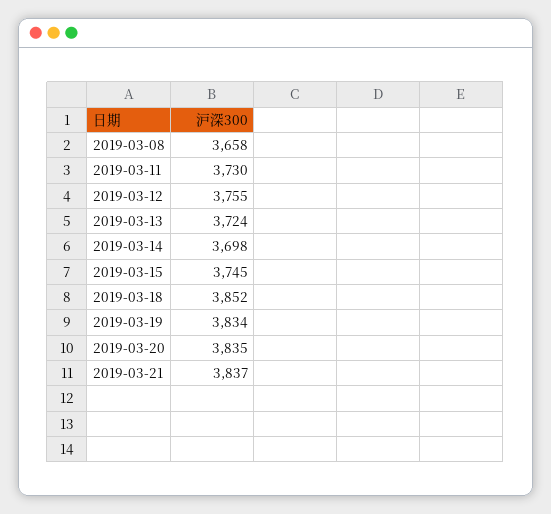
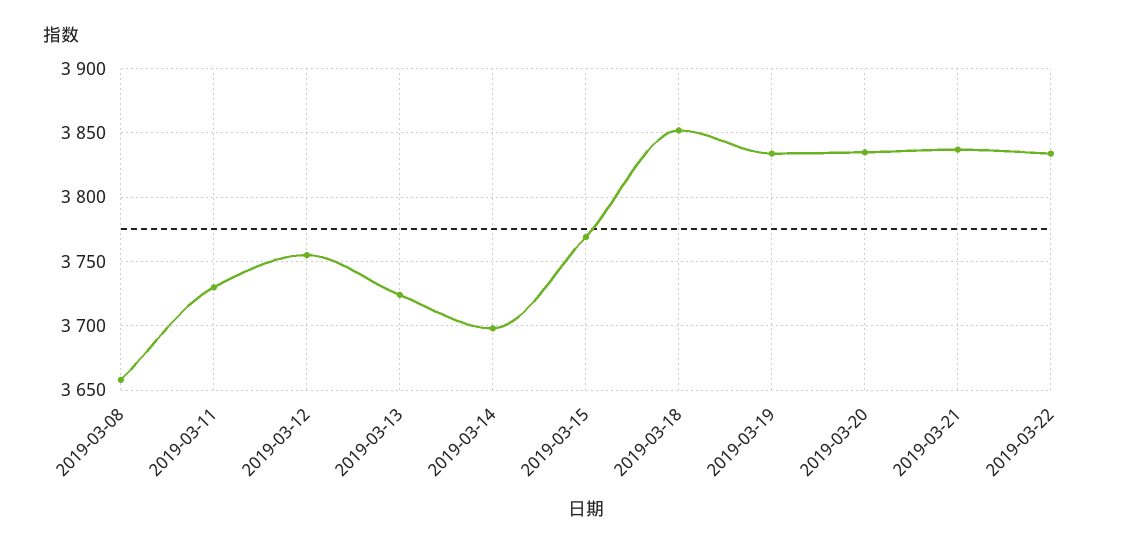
2019-03-15: 3745 -> 3770
2019-03-22: none -> 3835

